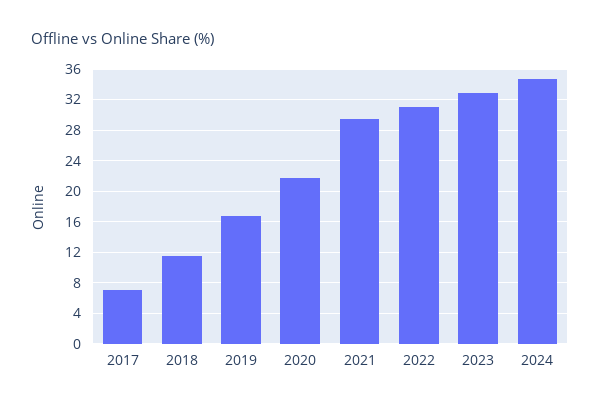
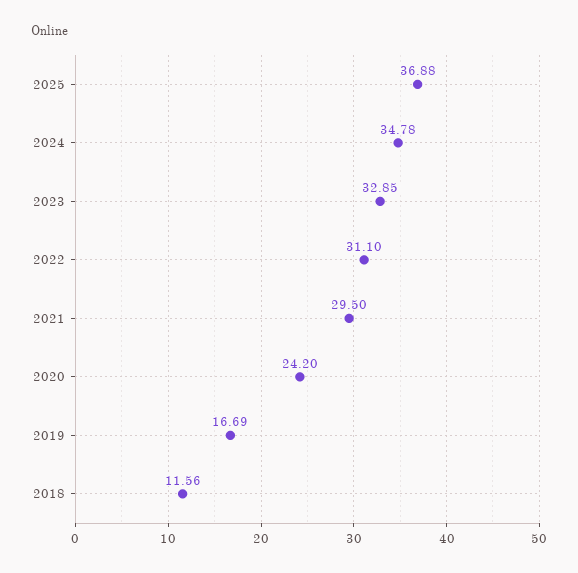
2017: 7 -> none
2020: 22 -> 24.2
2025: none -> 36.88

